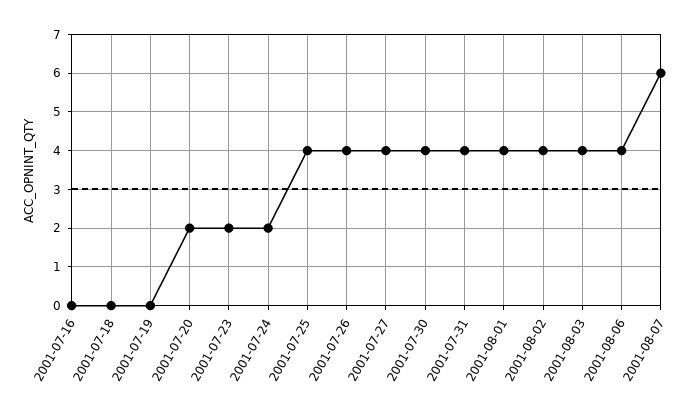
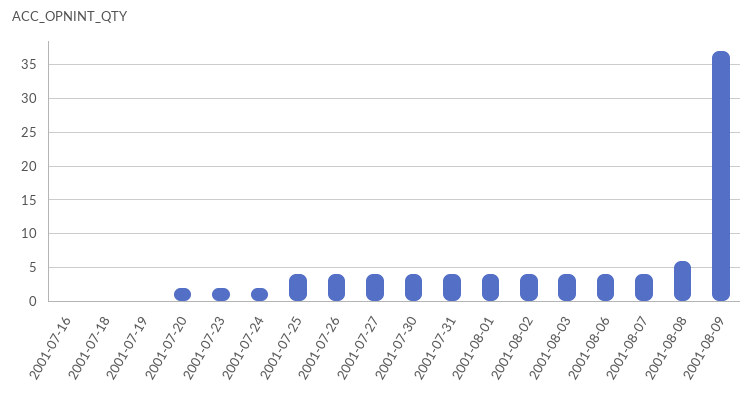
2001-08-07: 6 -> 4
2001-08-08: none -> 6
2001-08-09: none -> 37

